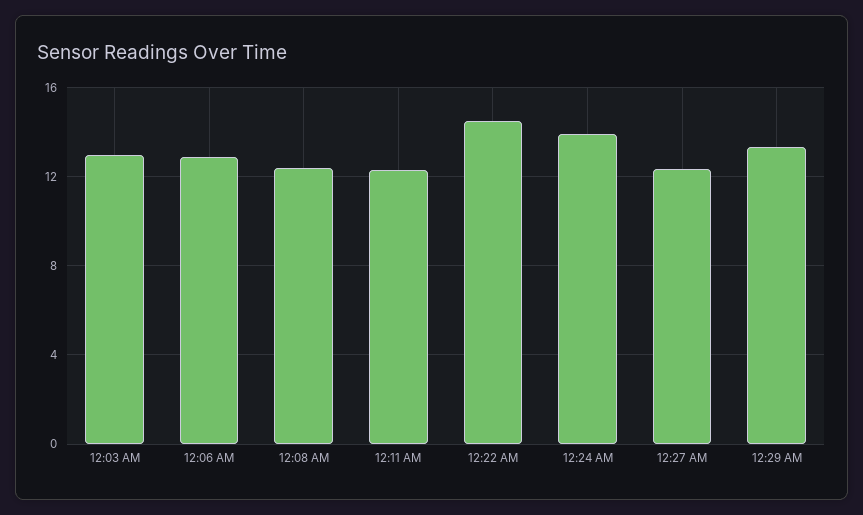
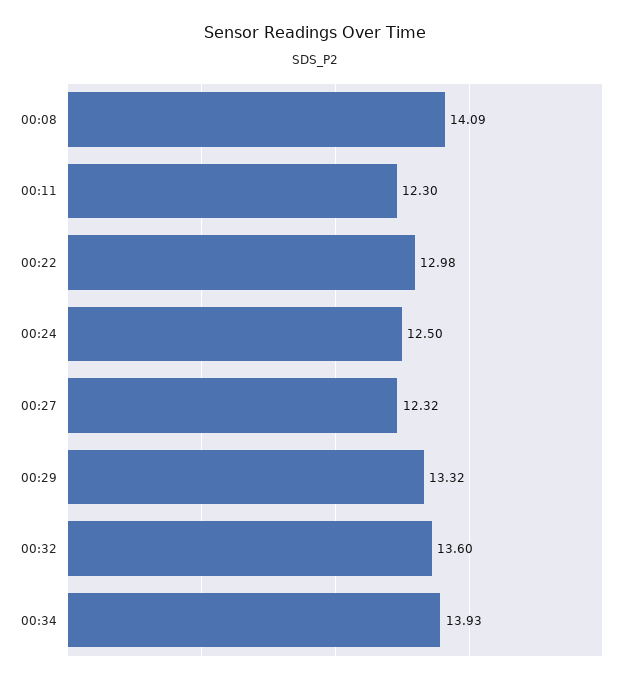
12:03 AM: 13 -> none
12:06 AM: 13 -> none
12:08 AM: 12.5 -> 14.09
12:22 AM: 14.5 -> 12.98
12:24 AM: 14 -> 12.5
00:32: none -> 13.6
00:34: none -> 13.93

